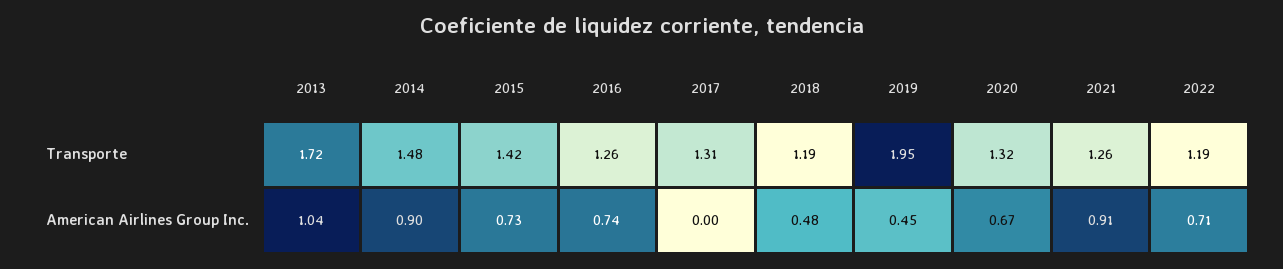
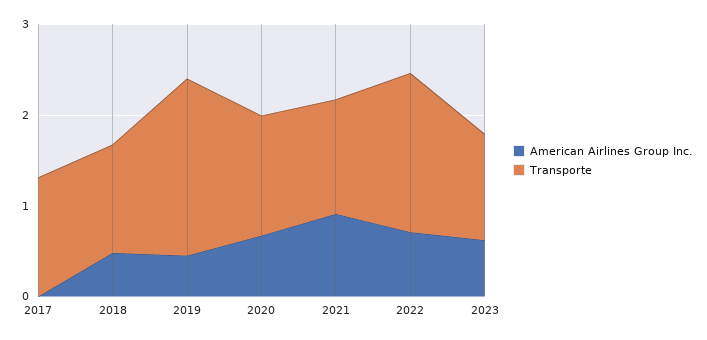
Transporte, 2013: 1.72 -> none
Transporte, 2014: 1.48 -> none
Transporte, 2015: 1.42 -> none
Transporte, 2016: 1.26 -> none
Transporte, 2022: 1.19 -> 1.8
American Airlines Group Inc., 2013: 1.04 -> none
American Airlines Group Inc., 2014: 0.9 -> none
American Airlines Group Inc., 2015: 0.73 -> none
American Airlines Group Inc., 2016: 0.74 -> none
American Airlines Group Inc., 2023: none -> 0.6
Transporte, 2023: none -> 1.2

